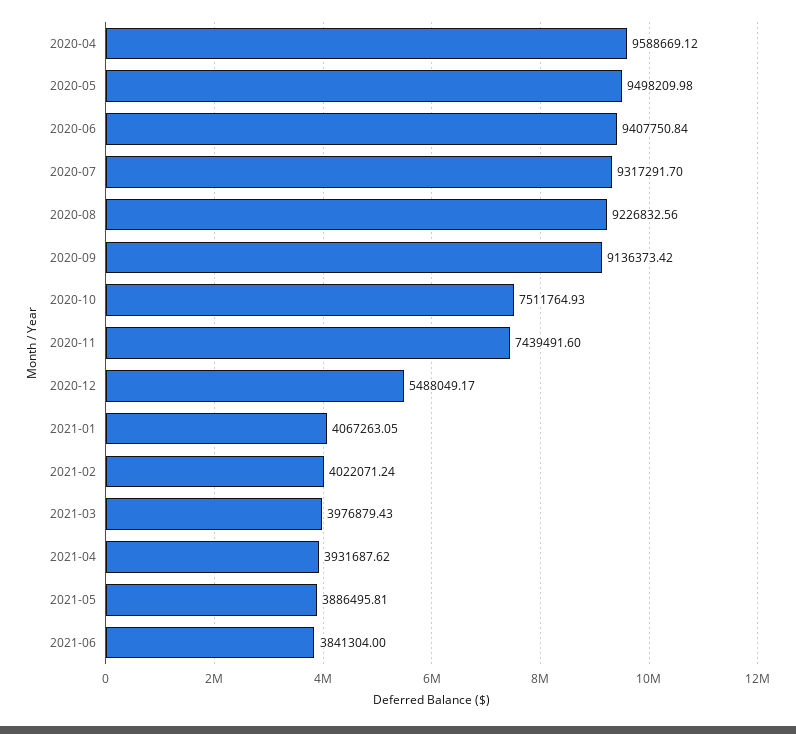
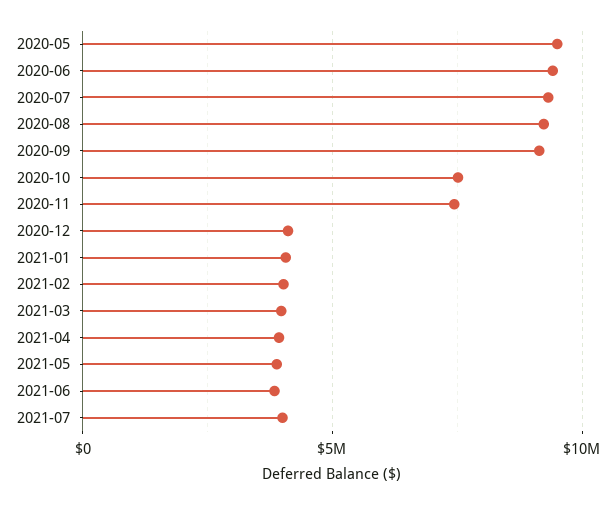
2020-04: 9588669.12 -> none
2020-12: 5488049.17 -> 4000000
2021-07: none -> 4000000

